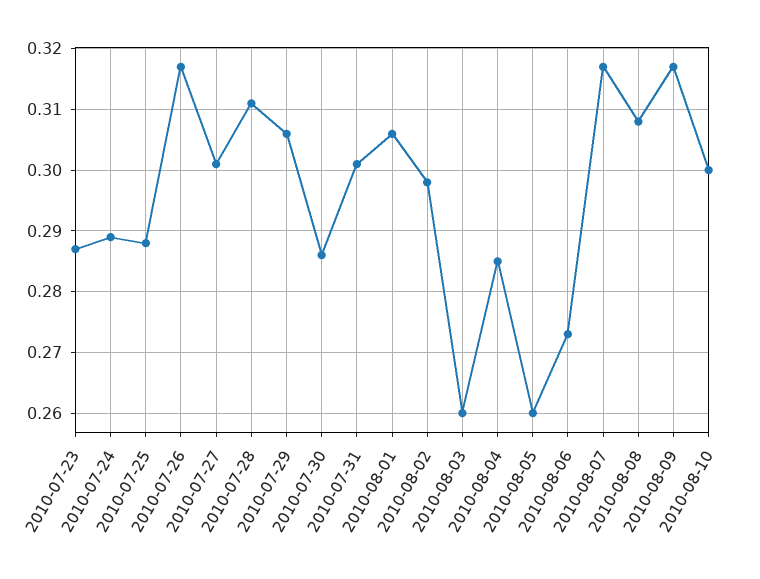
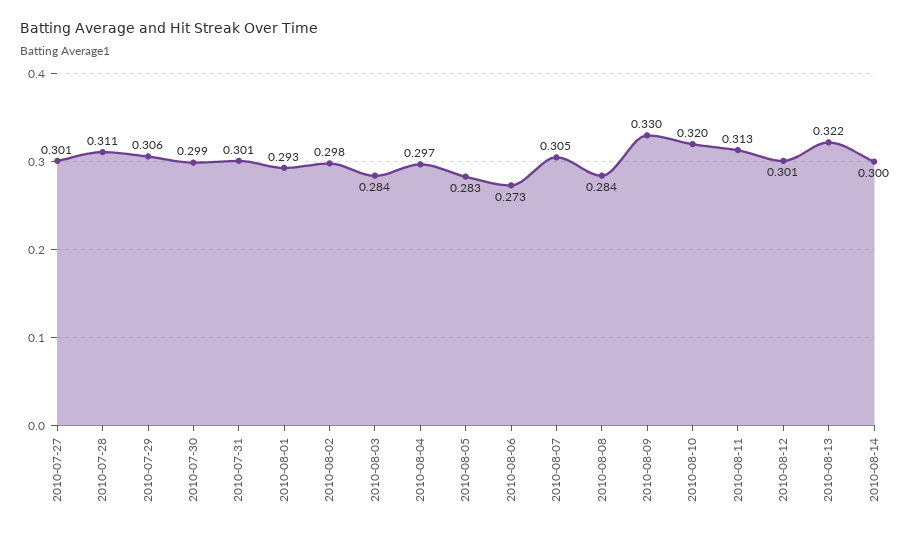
2010-07-23: 0.287 -> none
2010-07-24: 0.289 -> none
2010-07-25: 0.288 -> none
2010-07-26: 0.317 -> none
2010-07-30: 0.286 -> 0.299
2010-08-01: 0.306 -> 0.293
2010-08-03: 0.26 -> 0.284
2010-08-04: 0.285 -> 0.297
2010-08-05: 0.26 -> 0.283
2010-08-07: 0.317 -> 0.305
2010-08-08: 0.308 -> 0.284
2010-08-09: 0.317 -> 0.33
2010-08-10: 0.3 -> 0.32
2010-08-11: none -> 0.313
2010-08-12: none -> 0.301
2010-08-13: none -> 0.322
2010-08-14: none -> 0.3

